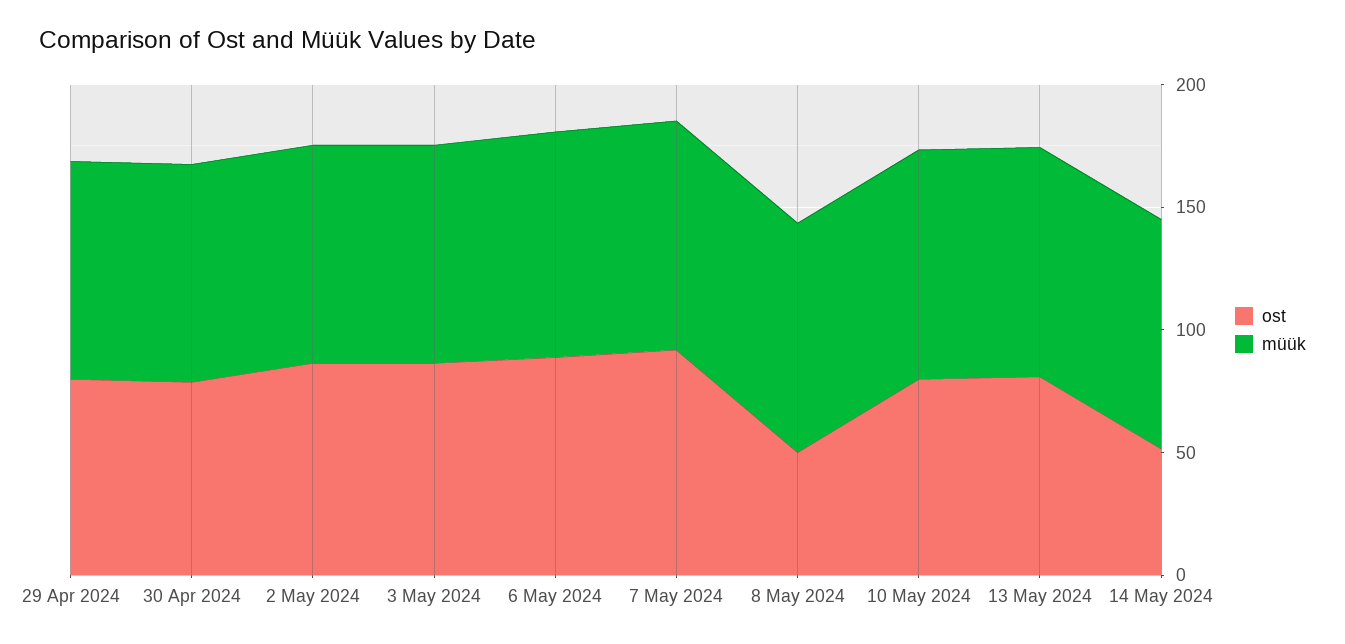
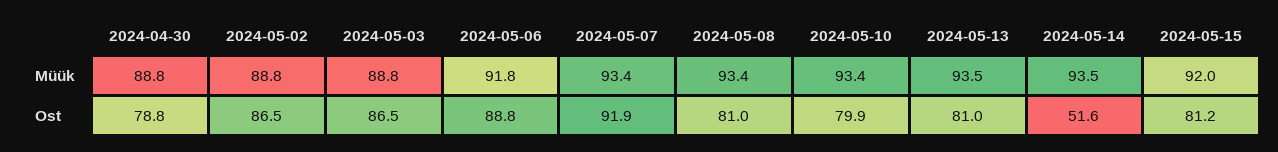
ost, 29 Apr 2024: 80 -> none
müük, 29 Apr 2024: 90 -> none
ost, 8 May 2024: 50 -> 81
müük, 2024-05-15: none -> 92
ost, 2024-05-15: none -> 81.2

